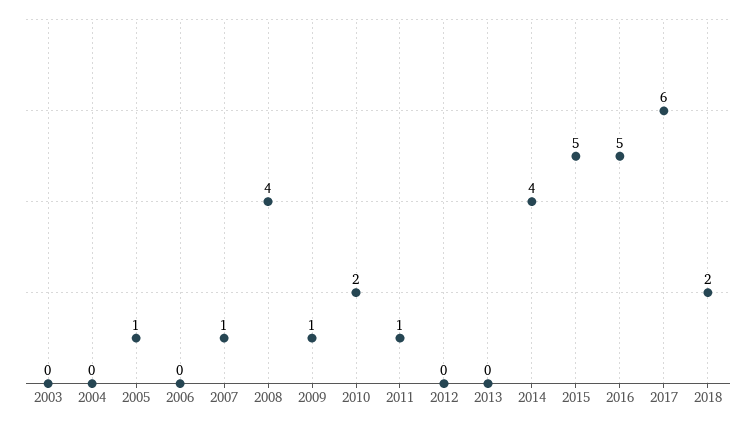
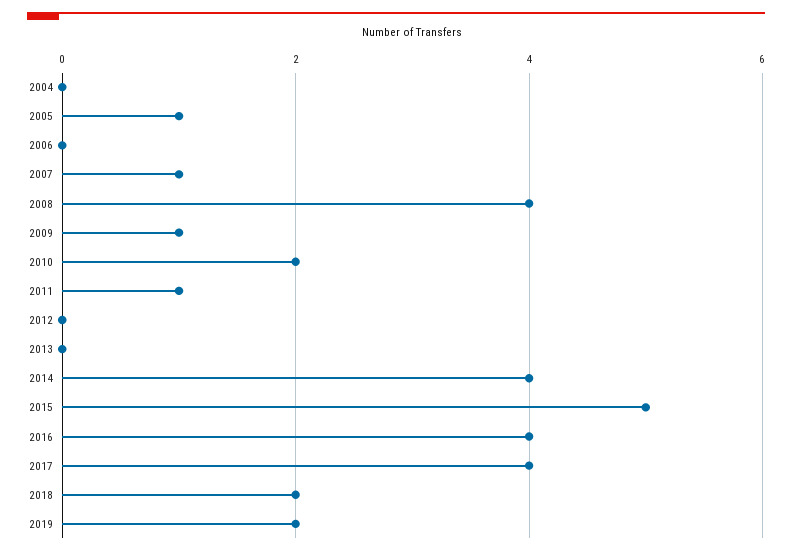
2003: 0 -> none
2016: 5 -> 4
2017: 6 -> 4
2019: none -> 2

